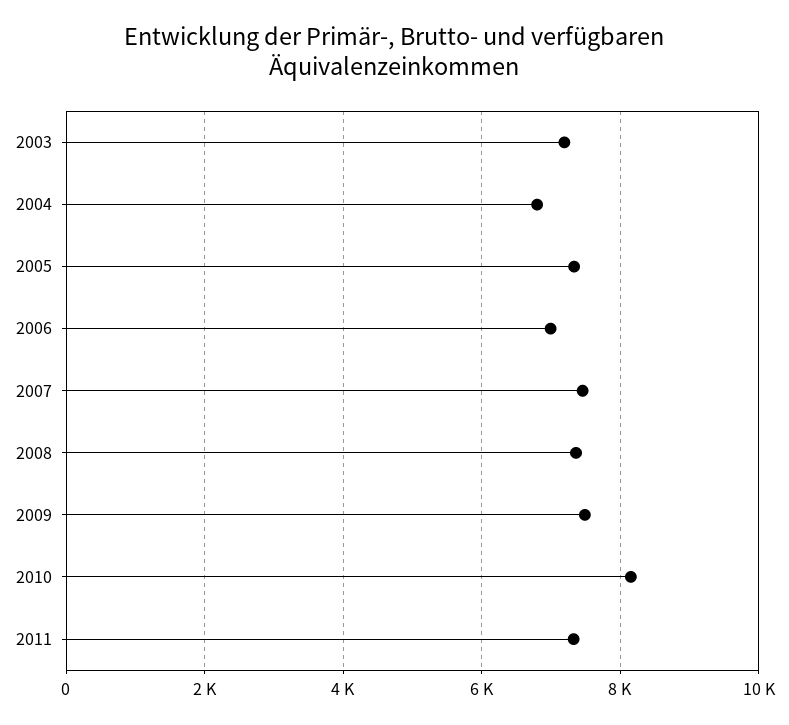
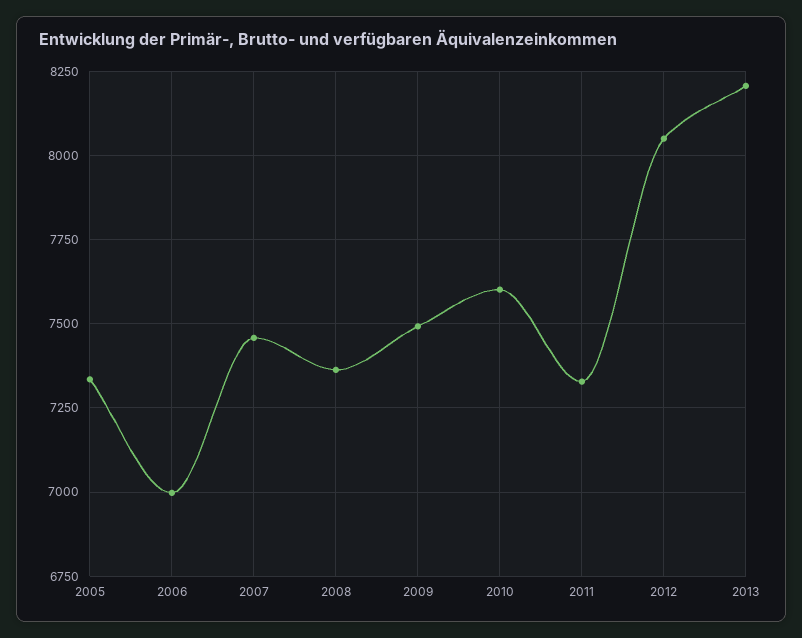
2003: 7200 -> none
2004: 6800 -> none
2010: 8200 -> 7600
2012: none -> 8050
2013: none -> 8200

